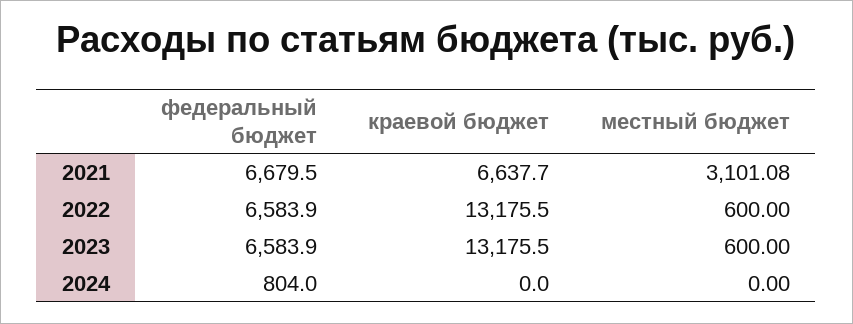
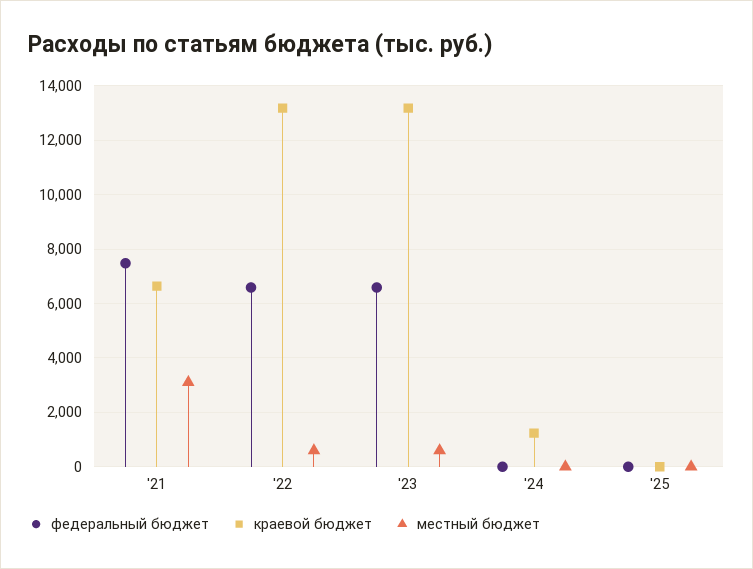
федеральный бюджет, 2021: 6679.5 -> 7500
федеральный бюджет, 2024: 804 -> 0
краевой бюджет, 2024: 0 -> 1250
федеральный бюджет, '25: none -> 0
краевой бюджет, '25: none -> 0
местный бюджет, '25: none -> 0

